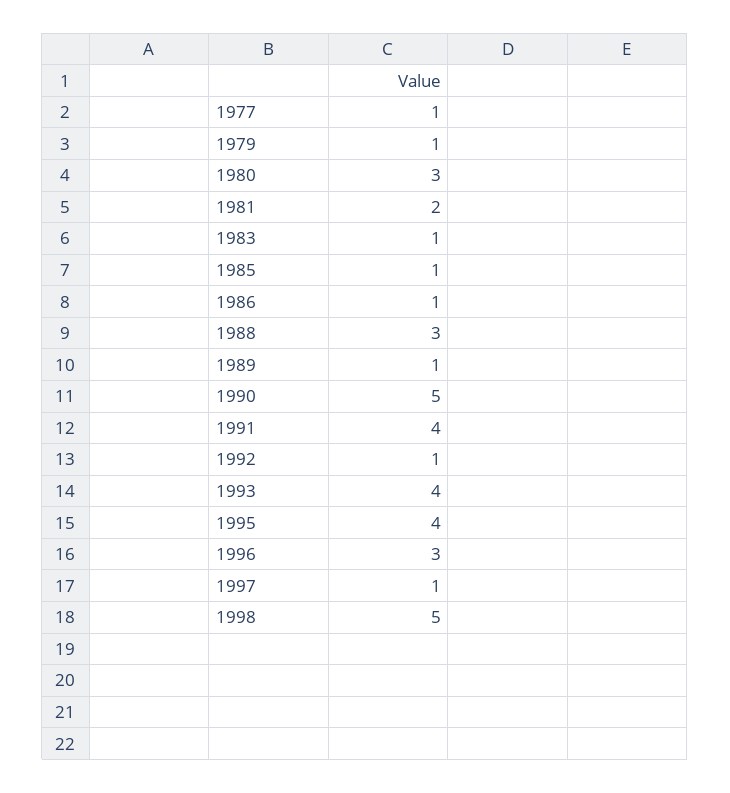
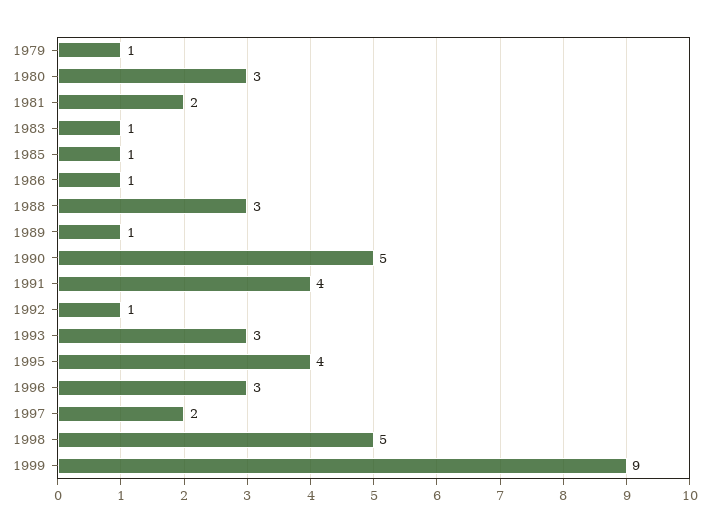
1977: 1 -> none
1993: 4 -> 3
1997: 1 -> 2
1999: none -> 9

